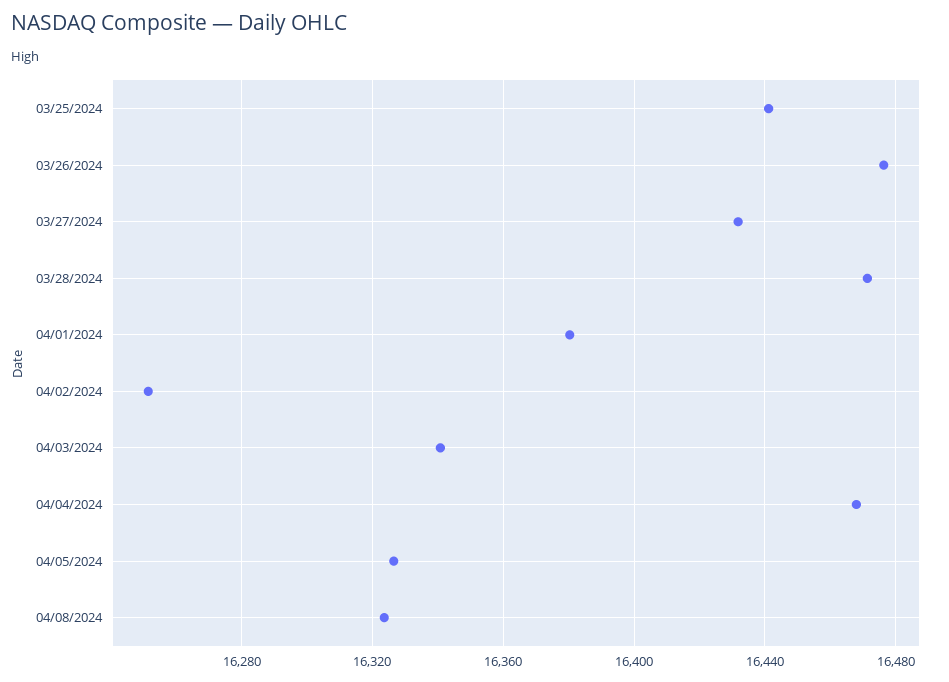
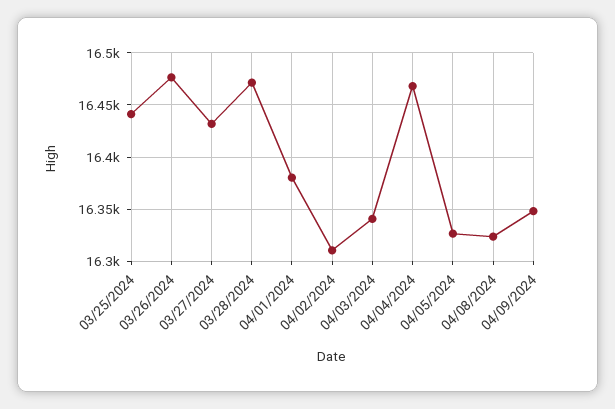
04/02/2024: 16250 -> 16310
04/09/2024: none -> 16350

